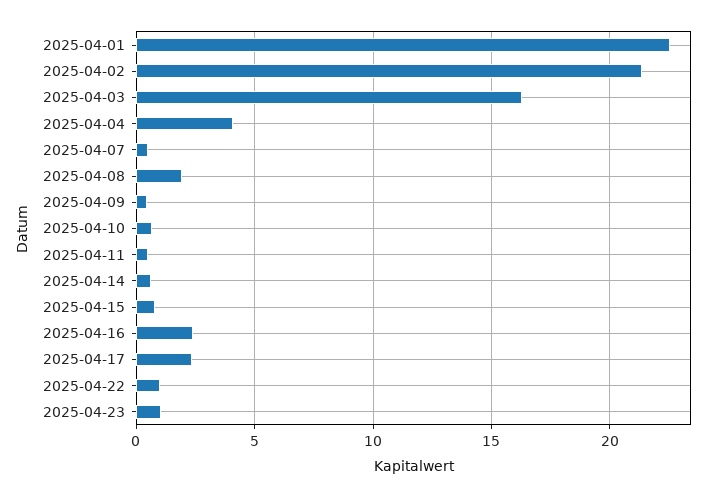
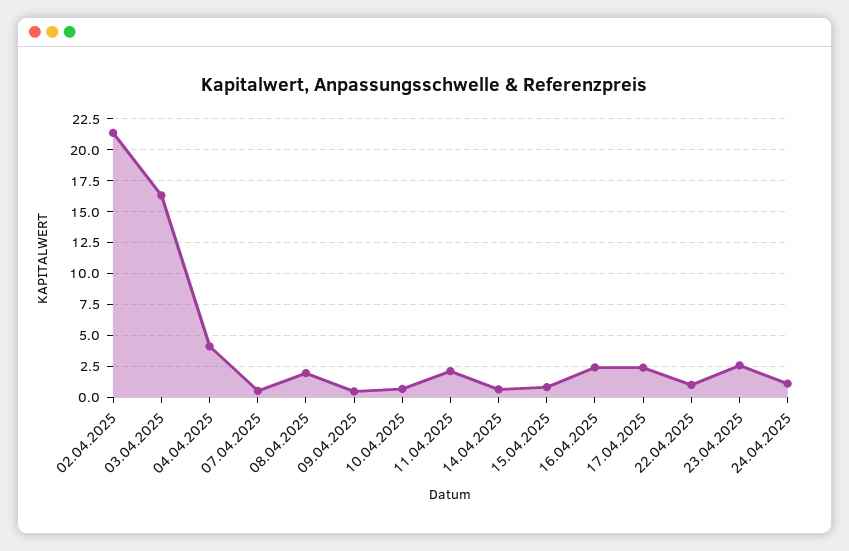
2025-04-01: 22.5 -> none
2025-04-11: 0.5 -> 2
2025-04-23: 1 -> 2.5
24.04.2025: none -> 1

